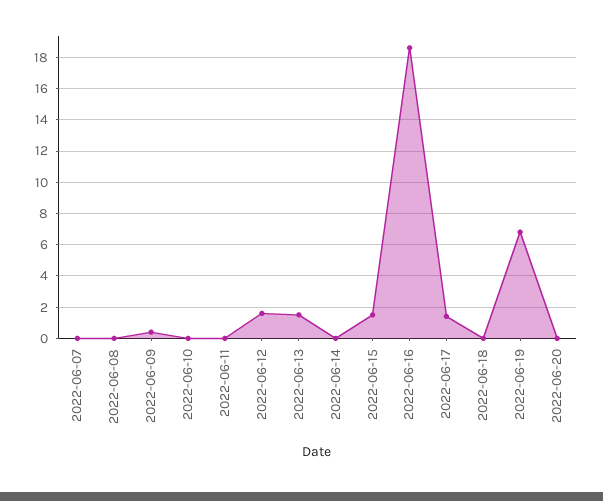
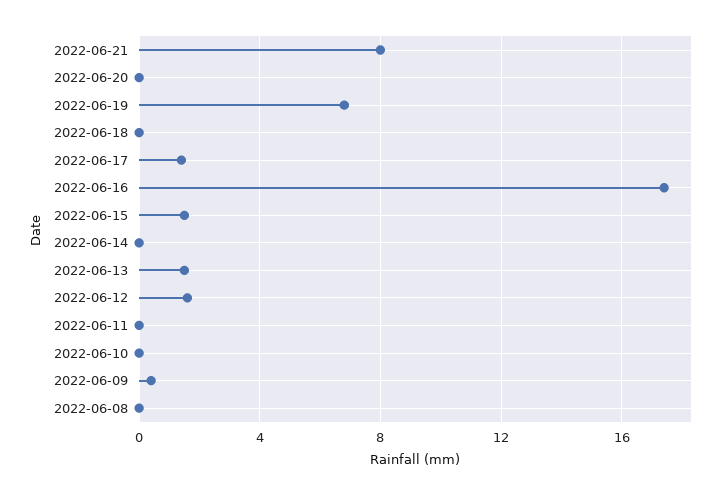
2022-06-07: 0 -> none
2022-06-16: 18.5 -> 17.5
2022-06-21: none -> 8

